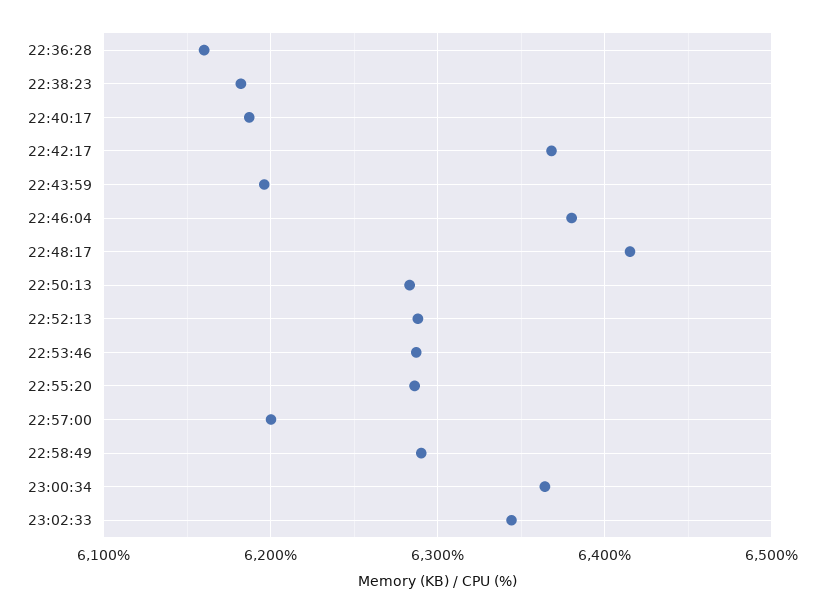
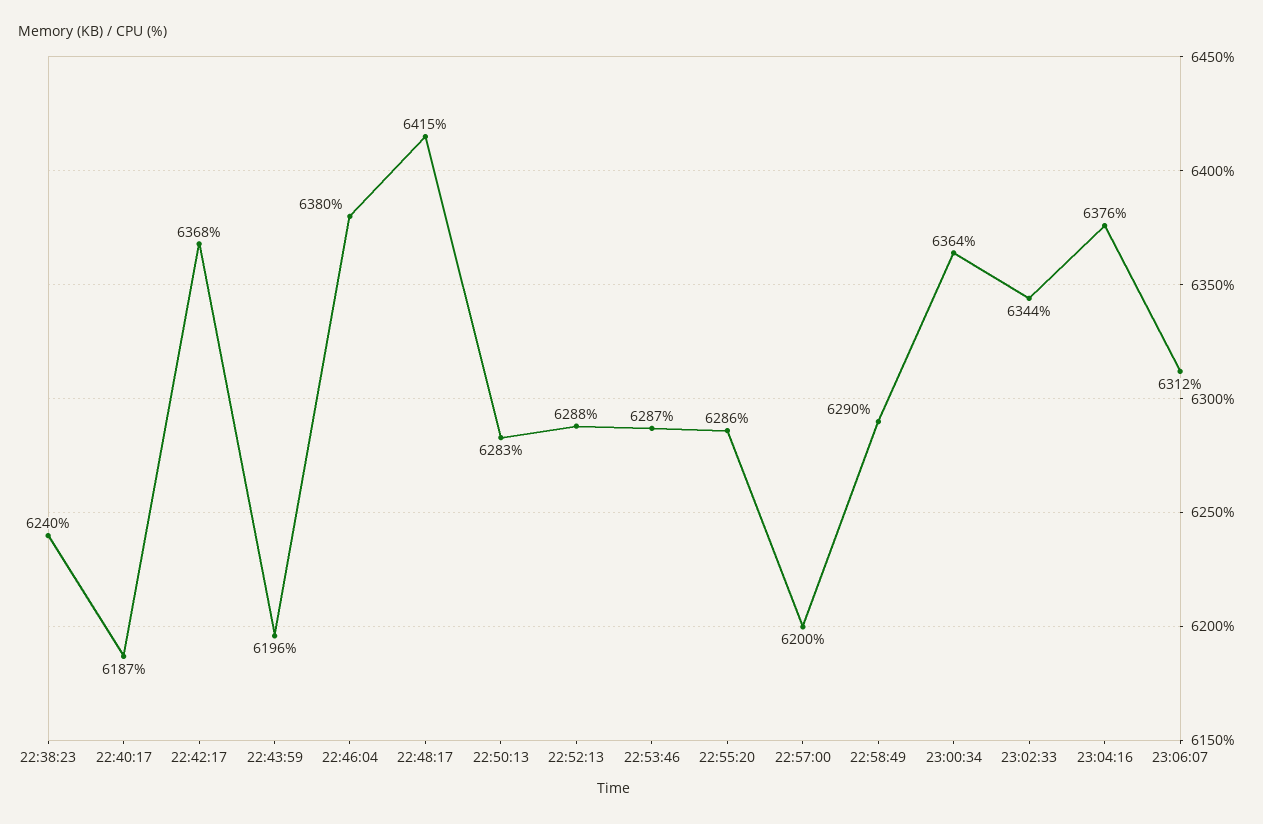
22:36:28: 6160 -> none
22:38:23: 6180 -> 6240
23:04:16: none -> 6376
23:06:07: none -> 6312

